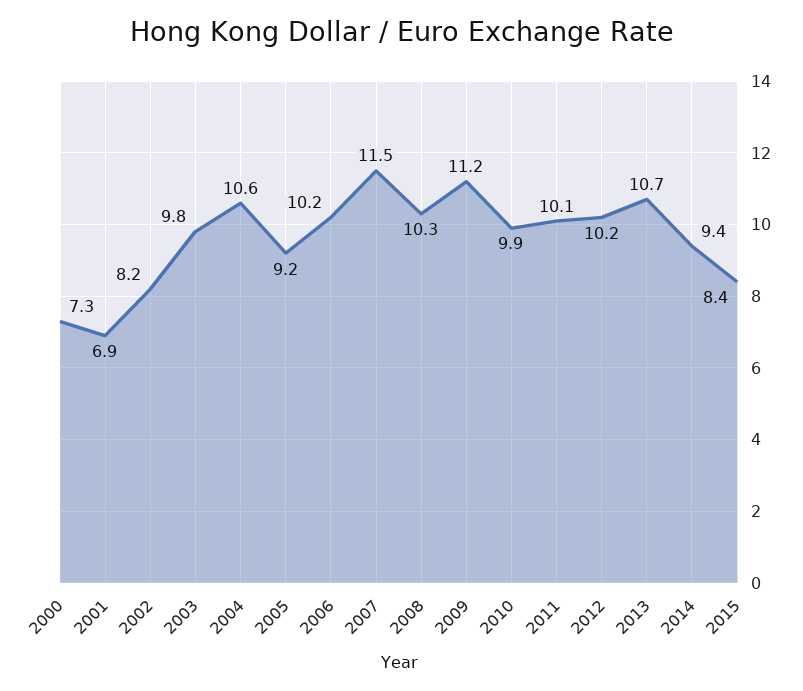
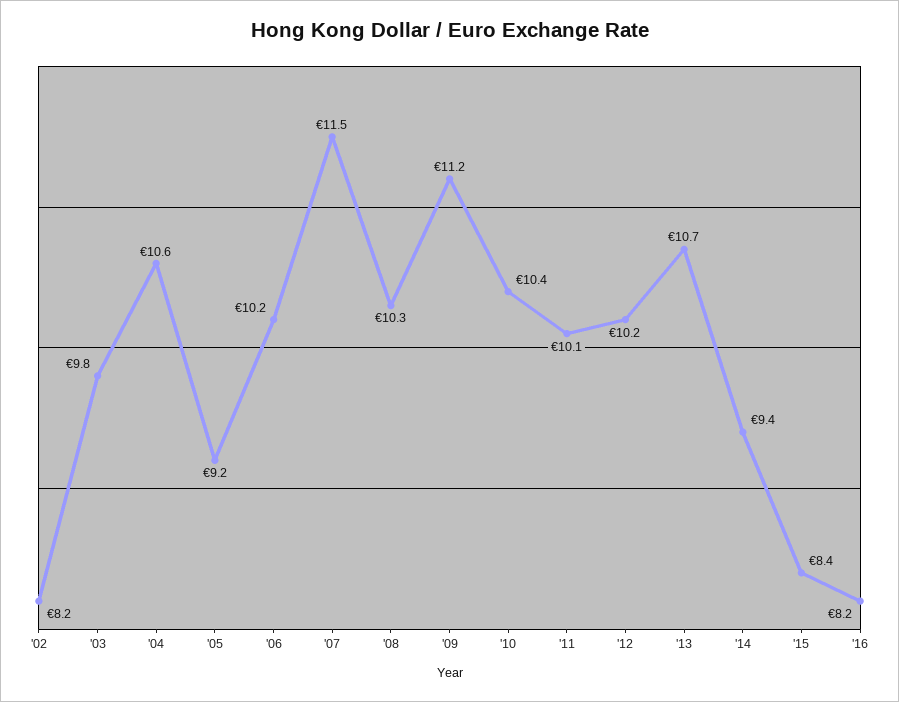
2000: 7.3 -> none
2001: 6.9 -> none
2010: 9.9 -> 10.4
'16: none -> 8.2

